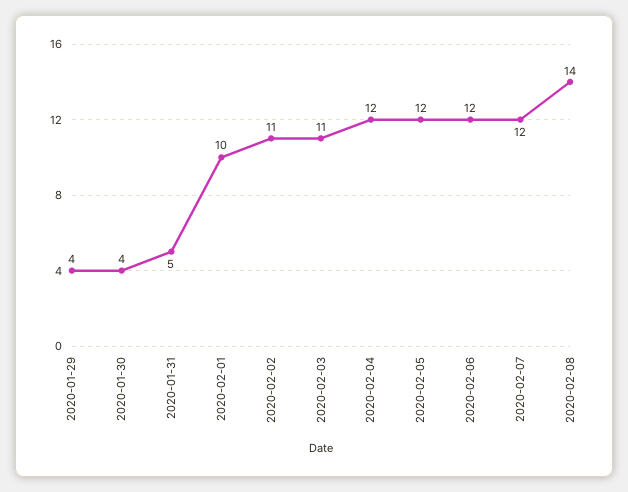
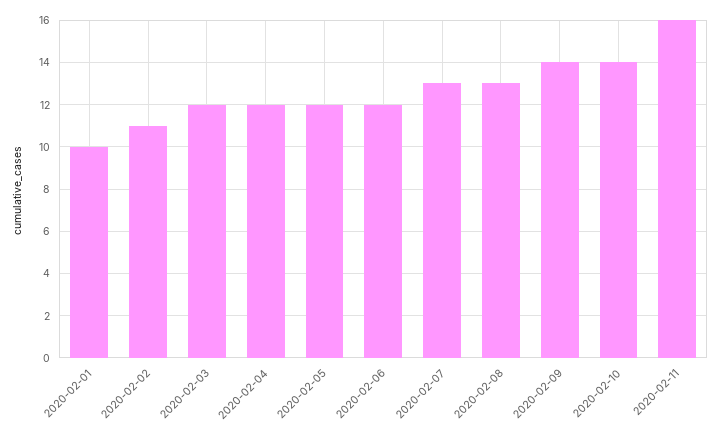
2020-01-29: 4 -> none
2020-01-30: 4 -> none
2020-01-31: 5 -> none
2020-02-03: 11 -> 12
2020-02-07: 12 -> 13
2020-02-08: 14 -> 13
2020-02-09: none -> 14
2020-02-10: none -> 14
2020-02-11: none -> 16

